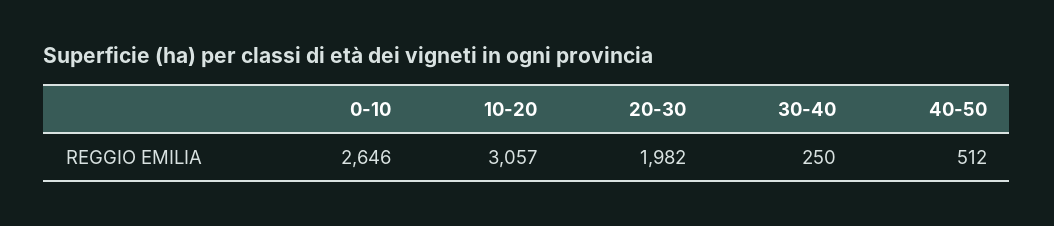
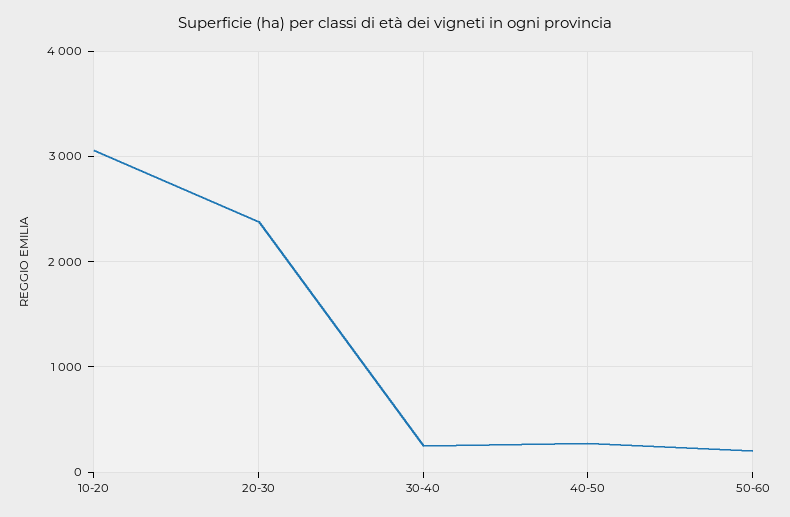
0-10: 2646 -> none
20-30: 1982 -> 2400
40-50: 512 -> 300
50-60: none -> 200

